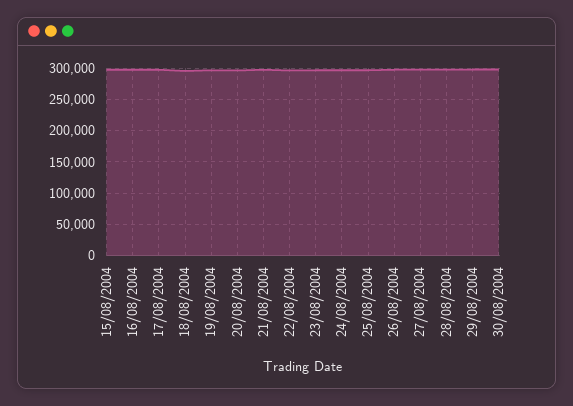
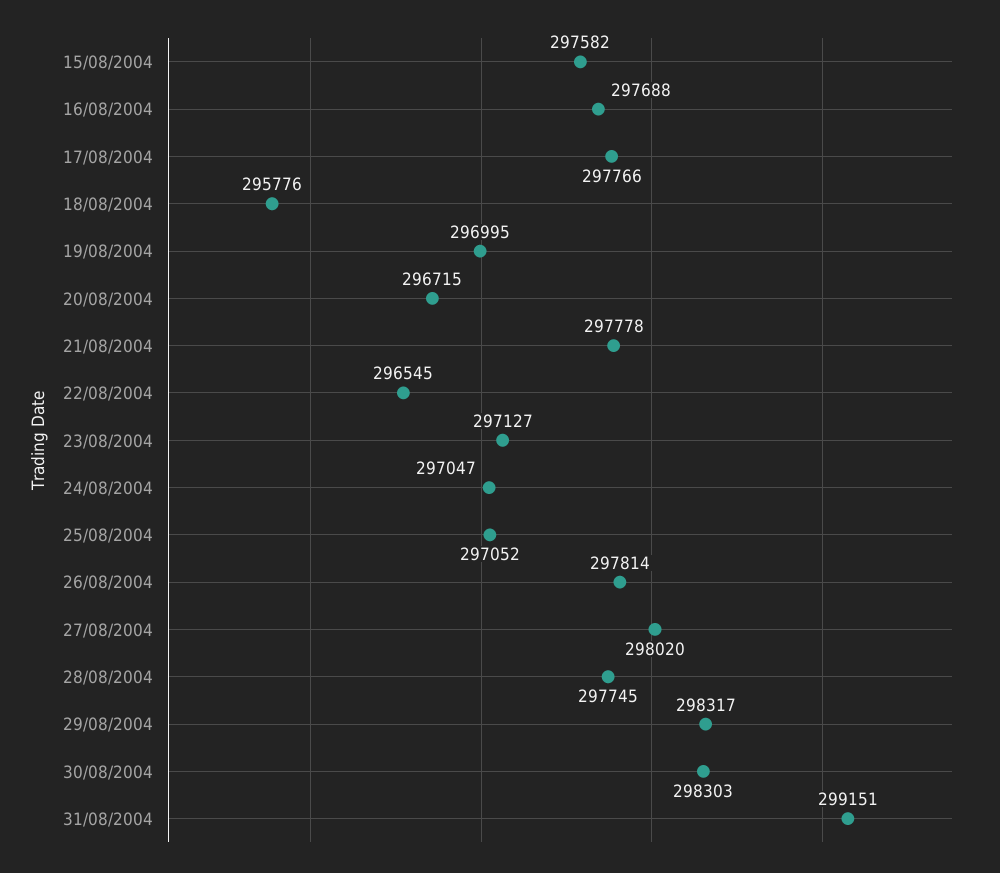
31/08/2004: none -> 299151

